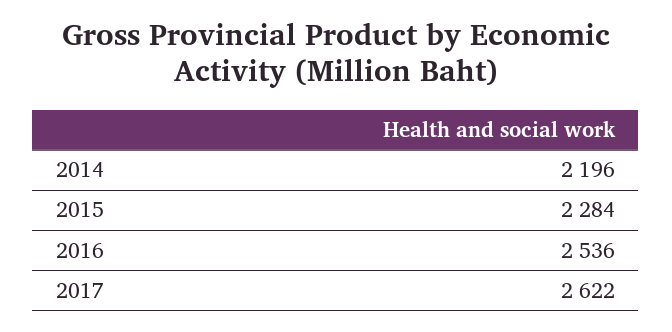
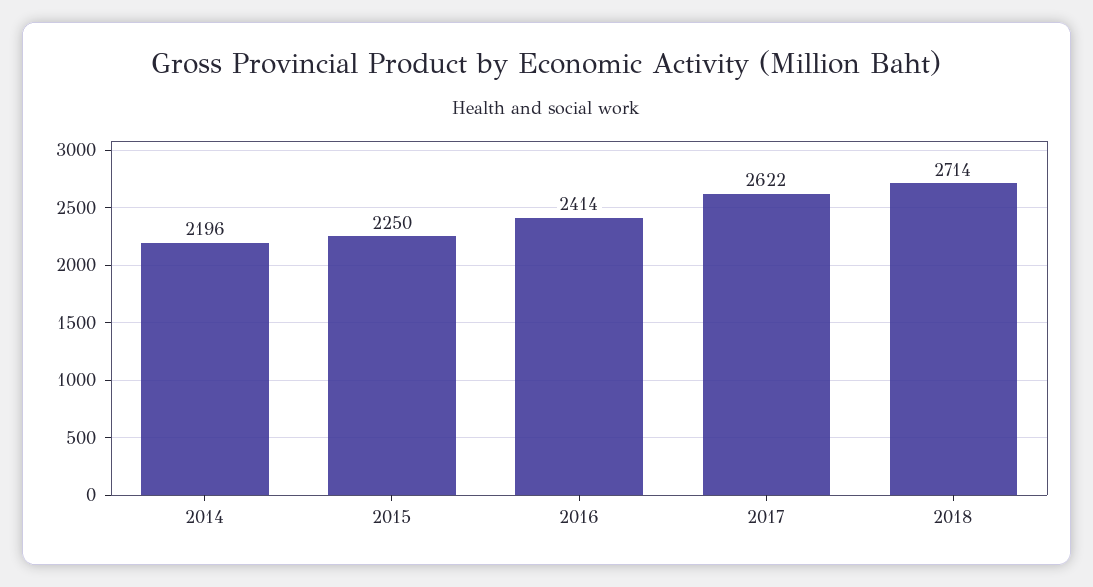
2015: 2284 -> 2250
2016: 2536 -> 2414
2018: none -> 2714

